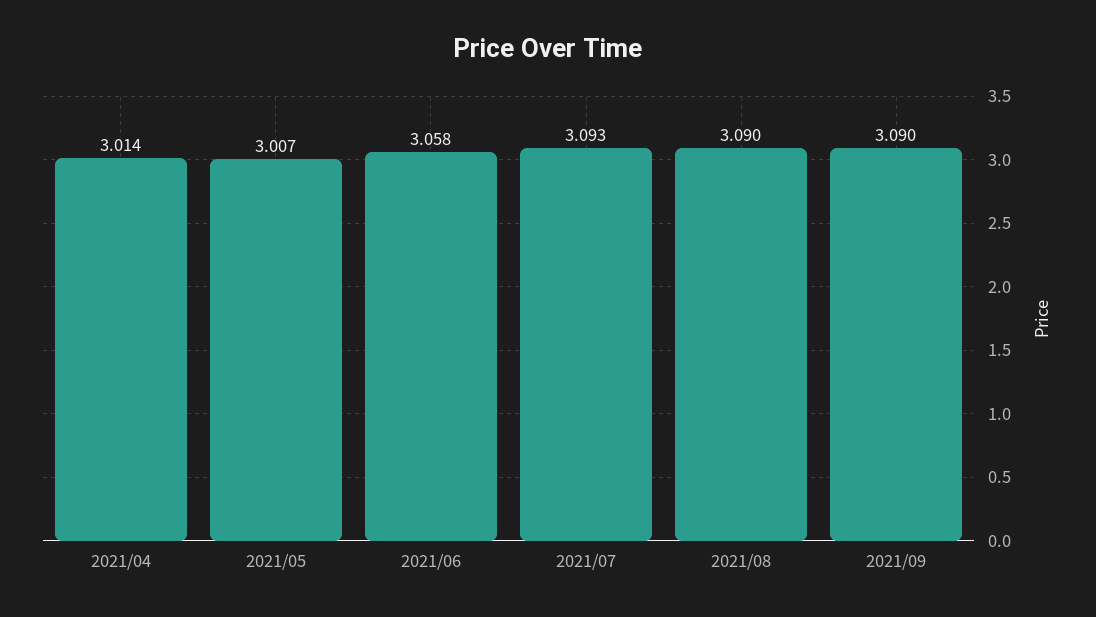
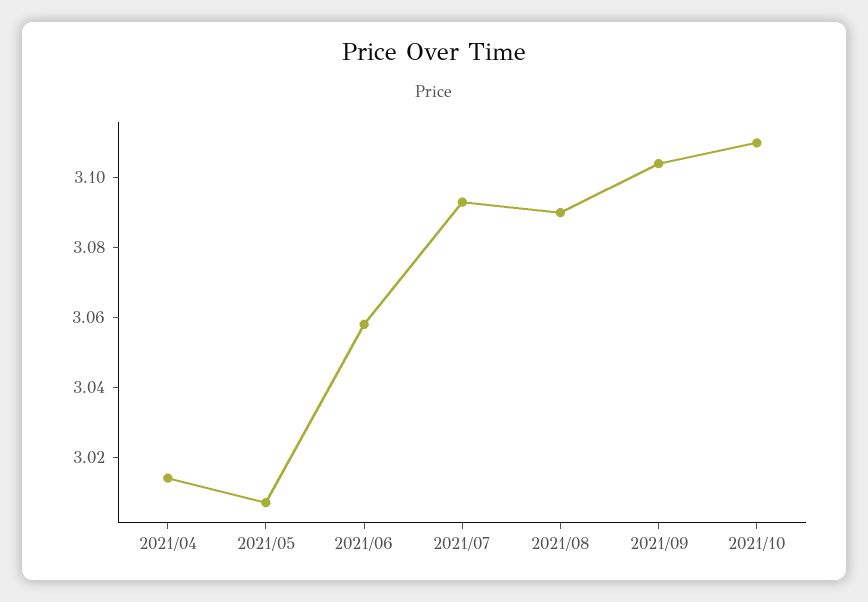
2021/09: 3.09 -> 3.105
2021/10: none -> 3.11

